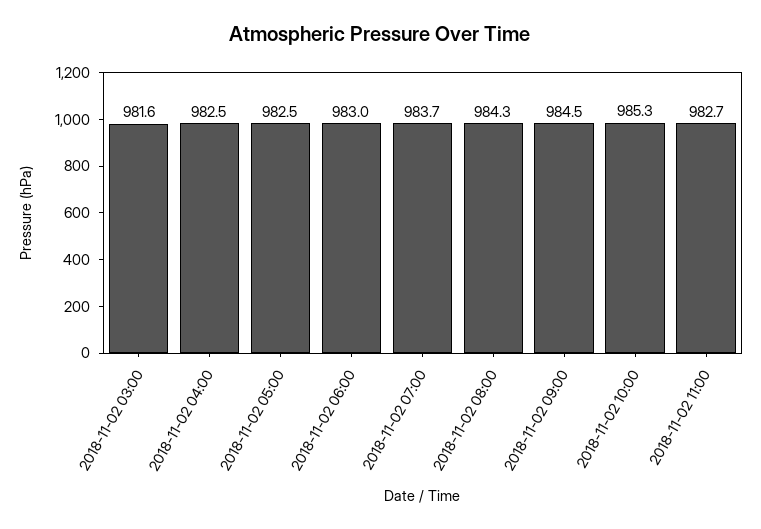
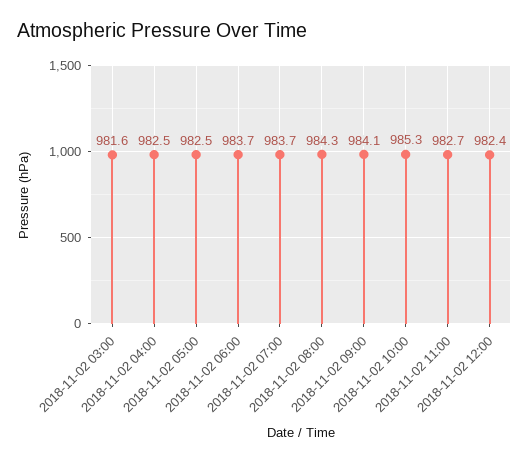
2018-11-02 06:00: 983 -> 983.7
2018-11-02 09:00: 984.5 -> 984.1
2018-11-02 12:00: none -> 982.4

